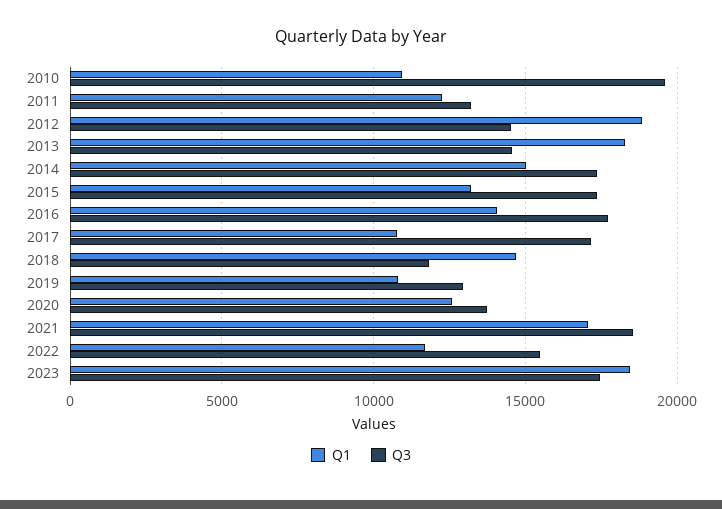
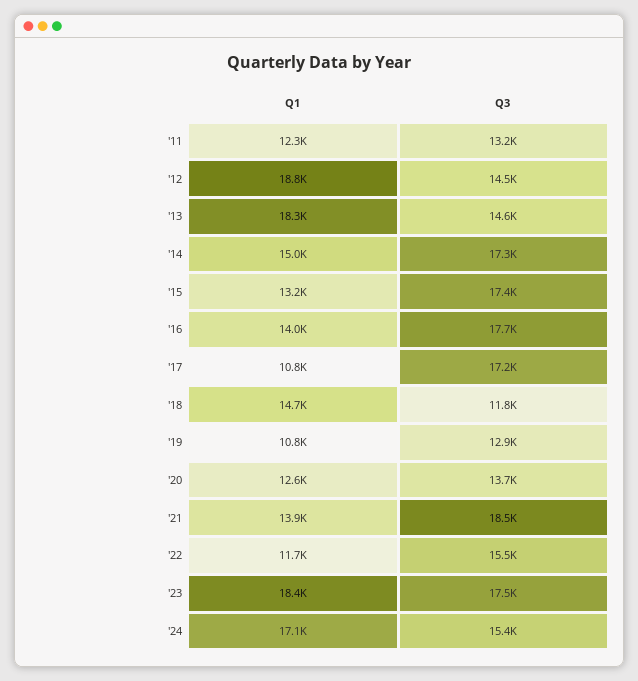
Q1, 2010: 11000 -> none
Q3, 2010: 19500 -> none
Q1, 2021: 17000 -> 13900
Q1, '24: none -> 17100
Q3, '24: none -> 15400

